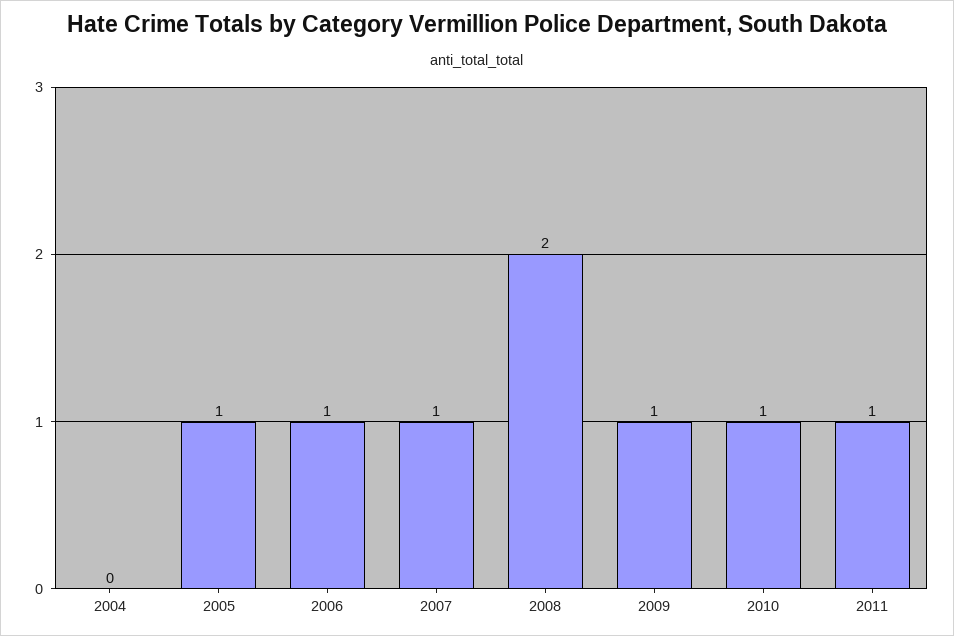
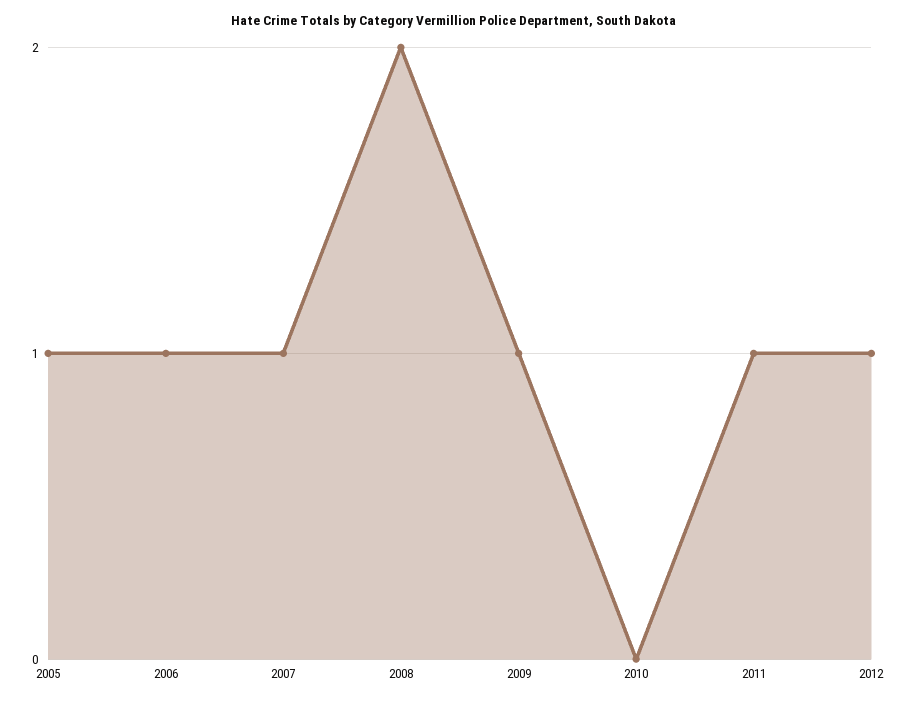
2004: 0 -> none
2010: 1 -> 0
2012: none -> 1

